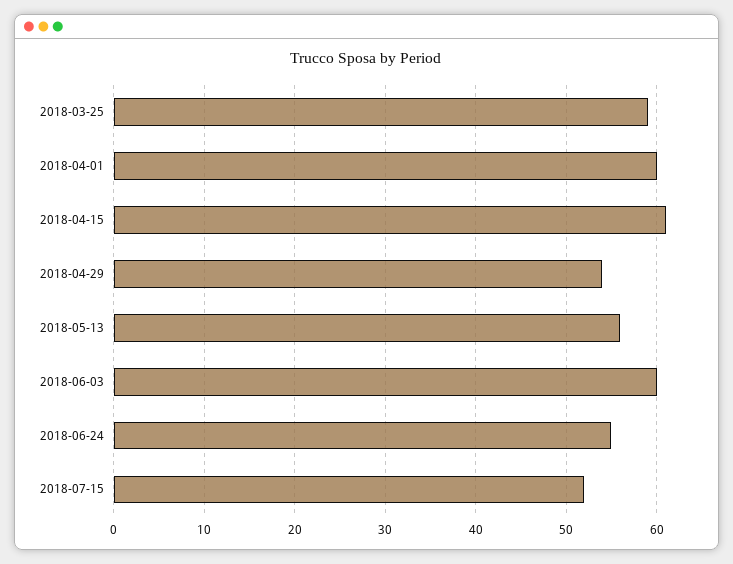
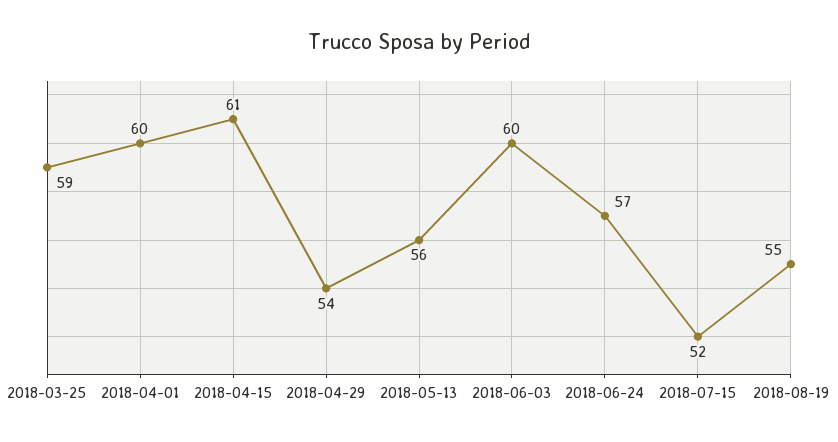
2018-06-24: 55 -> 57
2018-08-19: none -> 55

